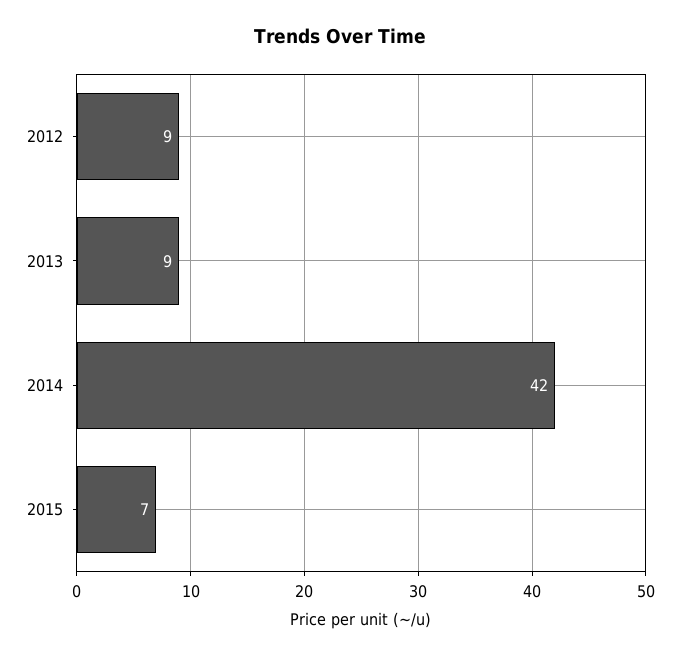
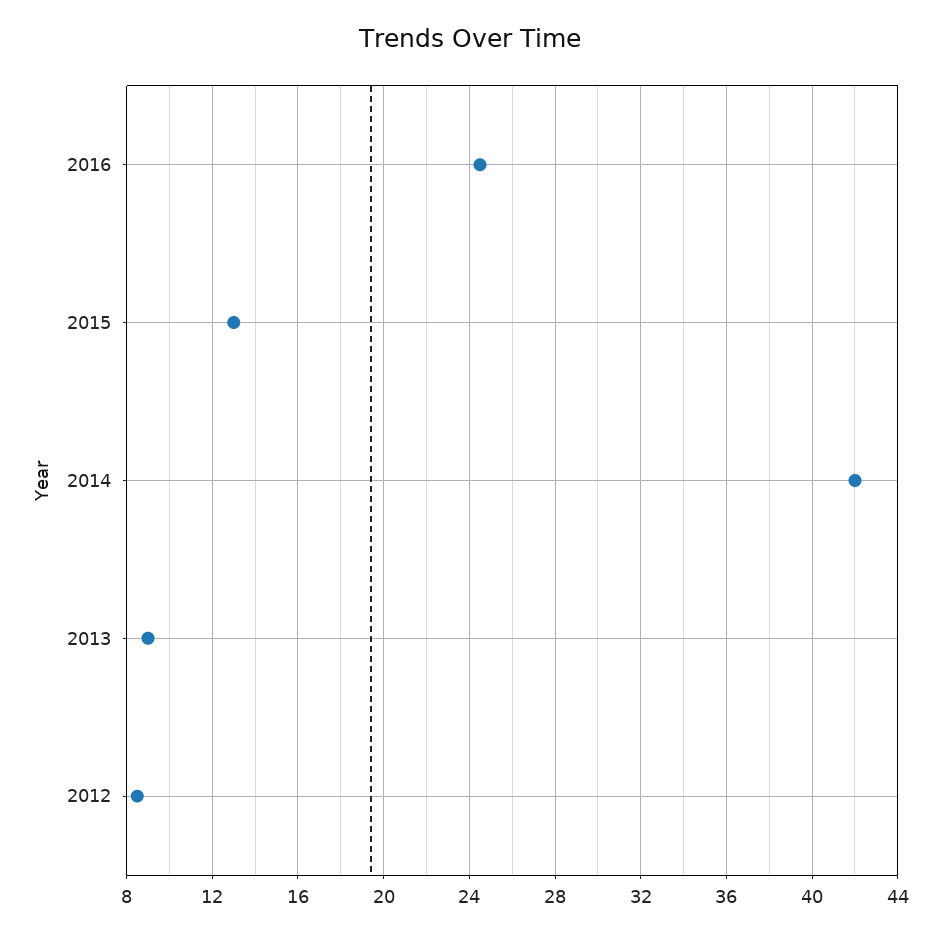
2015: 7 -> 13
2016: none -> 24.5

